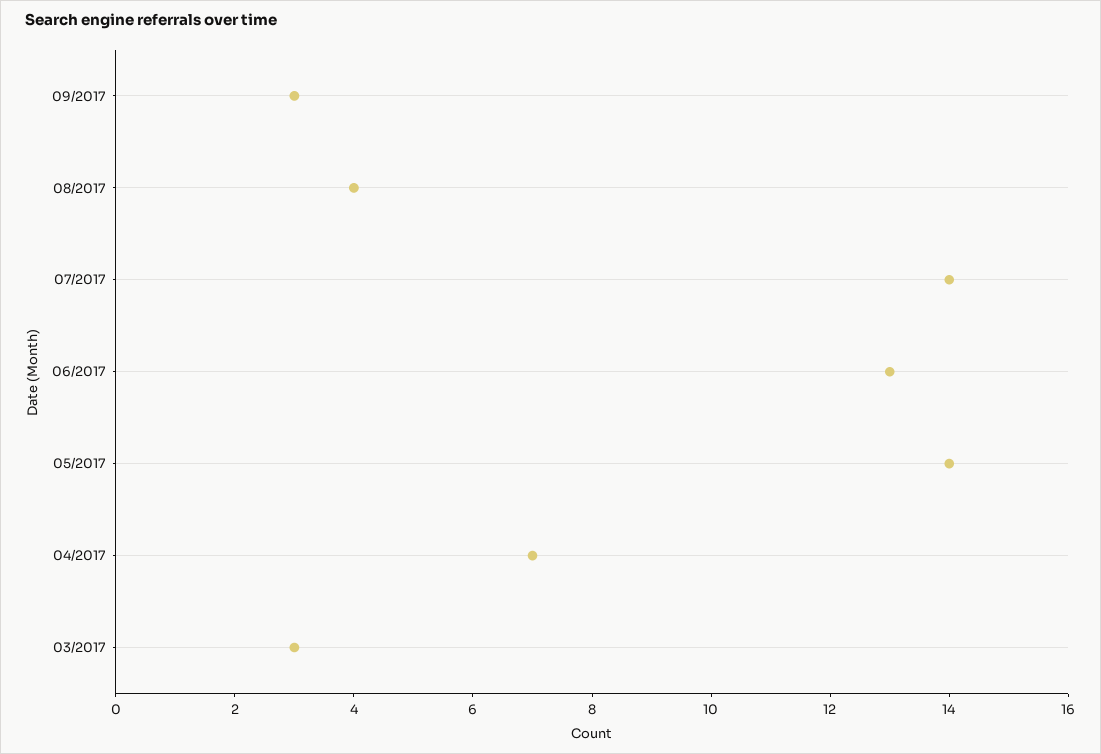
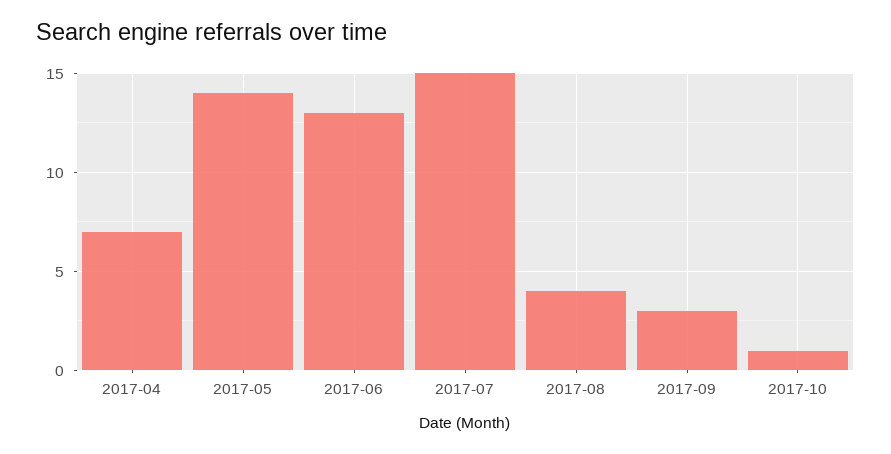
07/2017: 14 -> 15
03/2017: 3 -> none
2017-10: none -> 1

